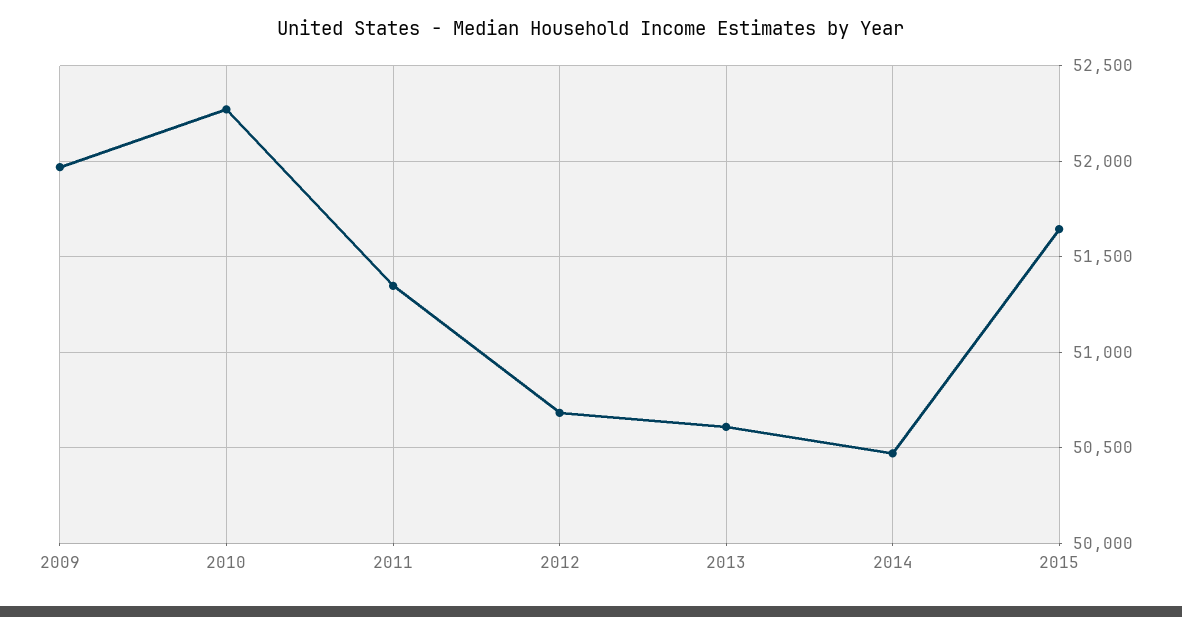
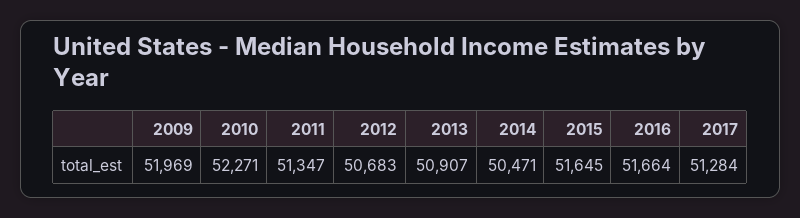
2013: 50600 -> 50907
2016: none -> 51664
2017: none -> 51284

